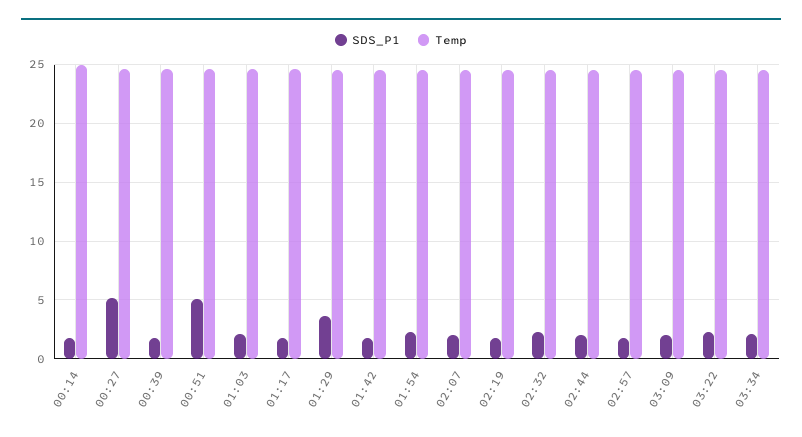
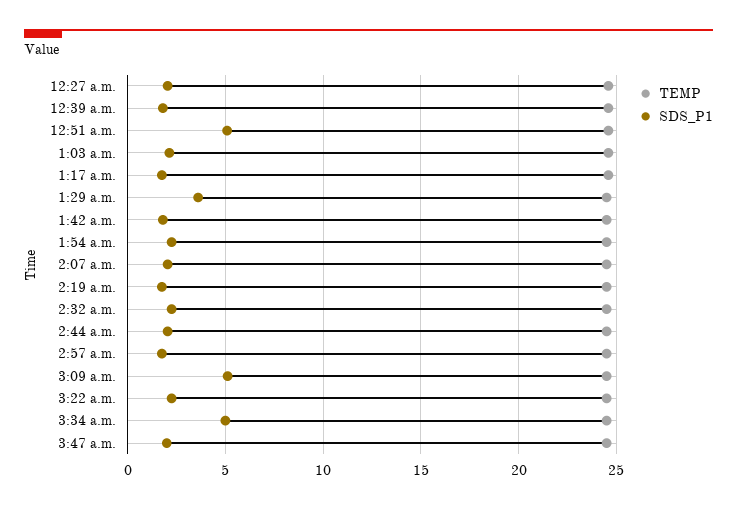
SDS_P1, 00:14: 2 -> none
Temp, 00:14: 25 -> none
SDS_P1, 00:27: 5 -> 2
SDS_P1, 03:09: 2 -> 5
SDS_P1, 03:34: 2 -> 5
Temp, 3:47 a.m.: none -> 24.5
SDS_P1, 3:47 a.m.: none -> 2

